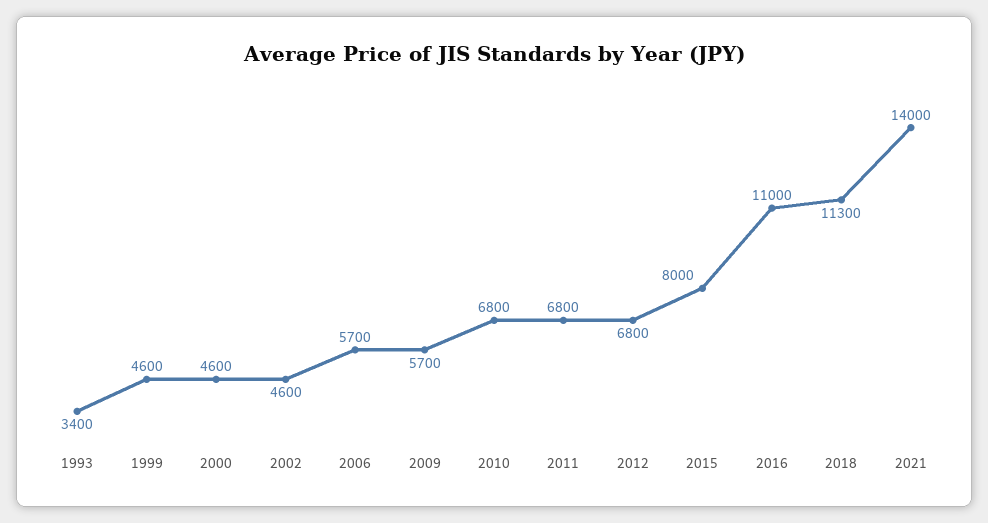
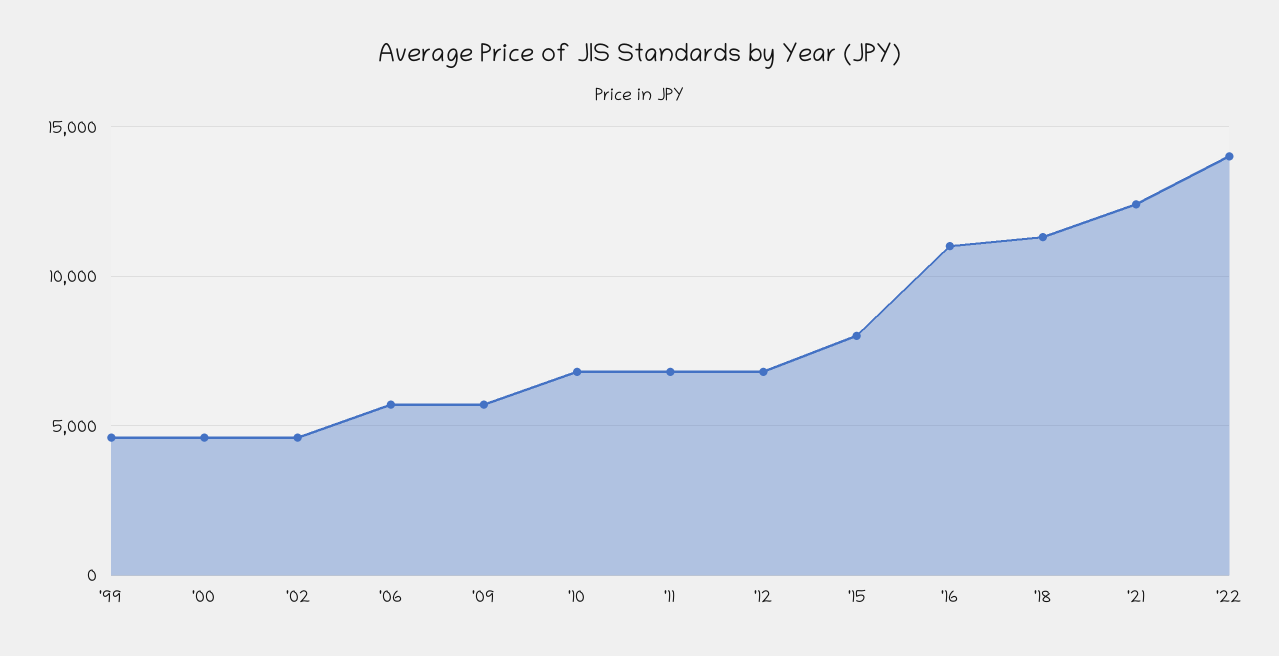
1993: 3400 -> none
2021: 14000 -> 12500
'22: none -> 14000

